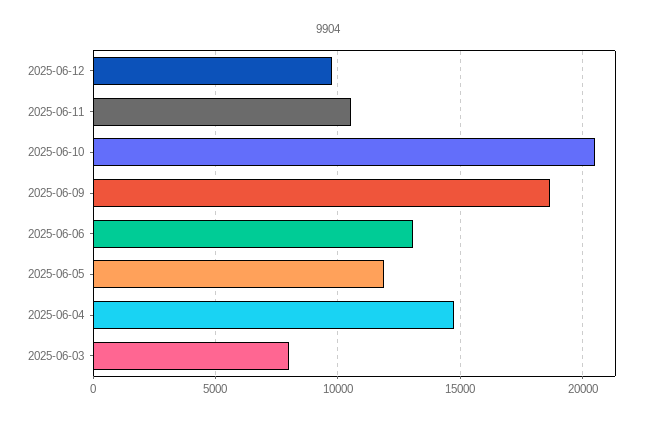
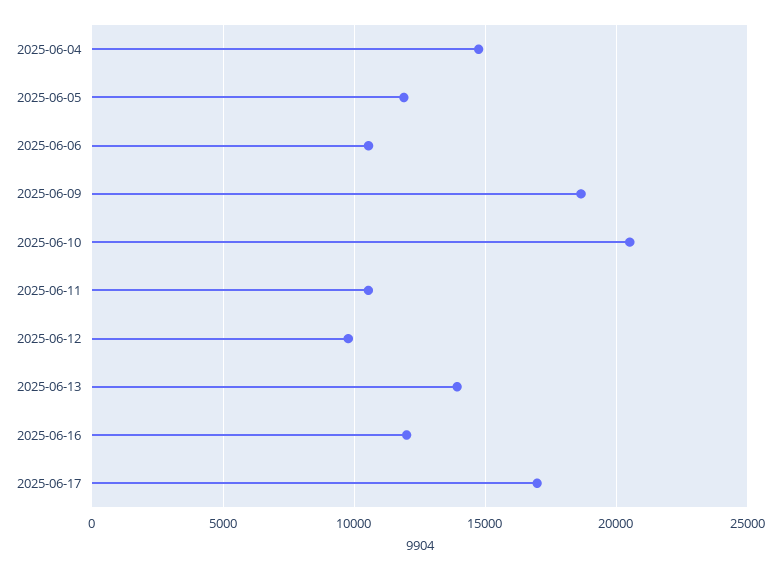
2025-06-06: 13000 -> 10500
2025-06-03: 8000 -> none
2025-06-13: none -> 14000
2025-06-16: none -> 12000
2025-06-17: none -> 17000

